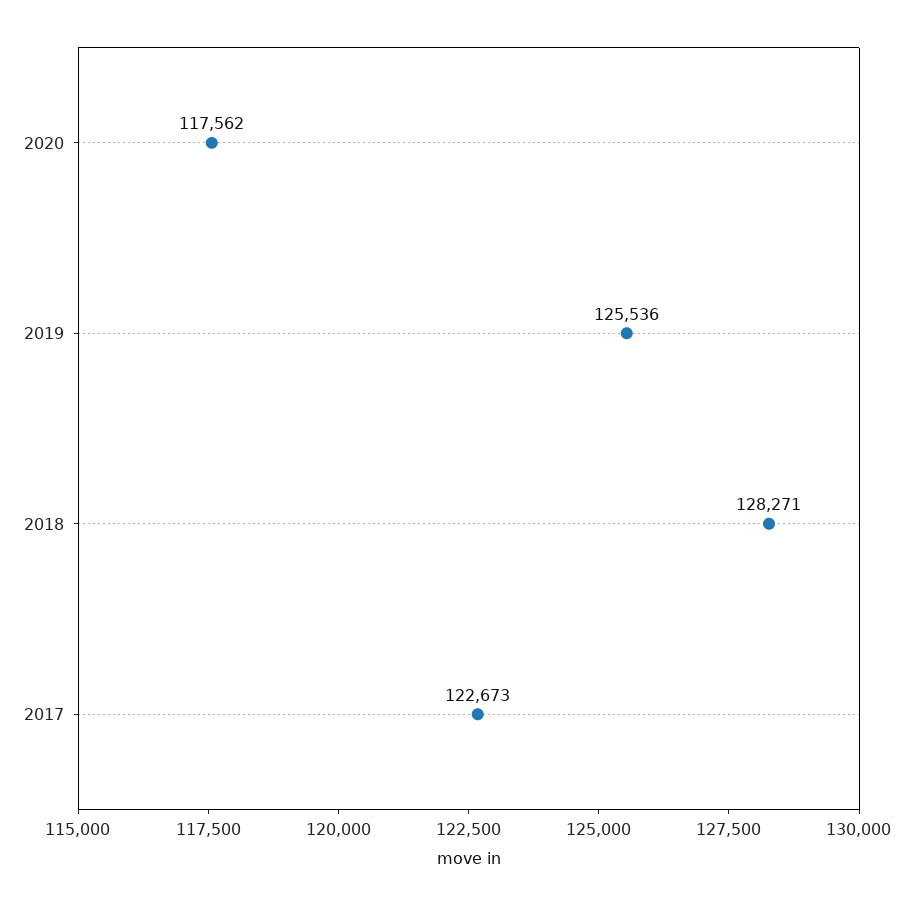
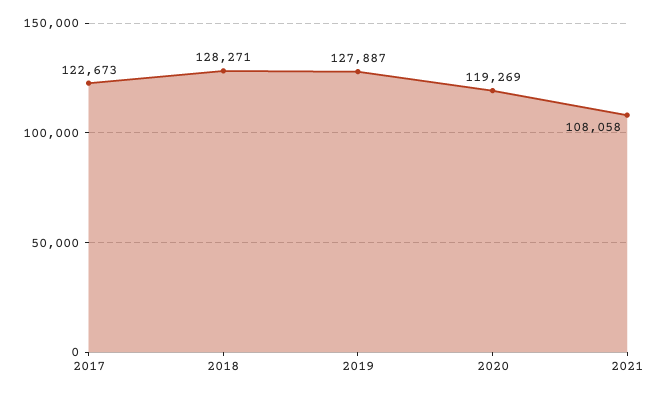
2020: 117562 -> 119269
2019: 125536 -> 127887
2021: none -> 108058

